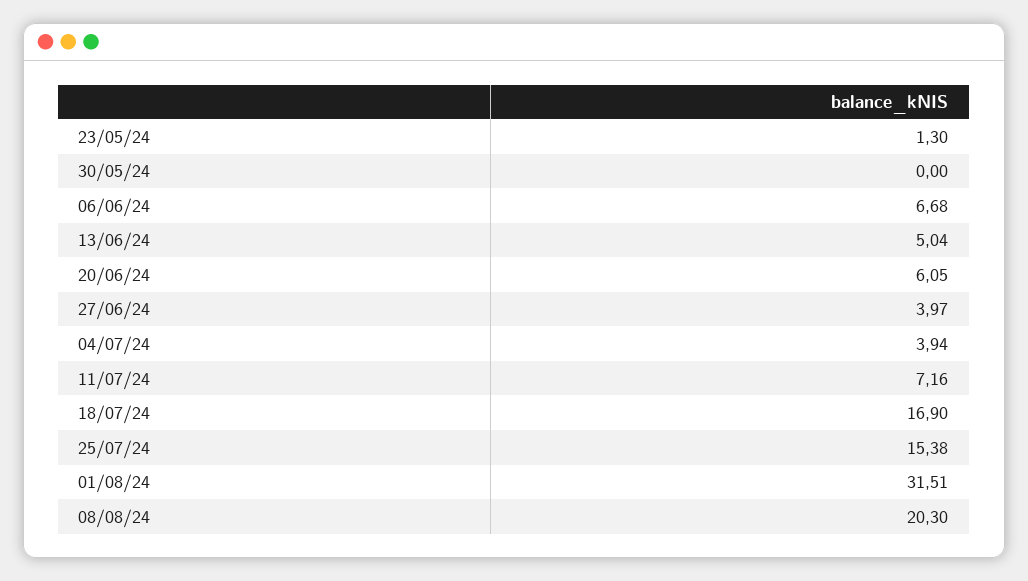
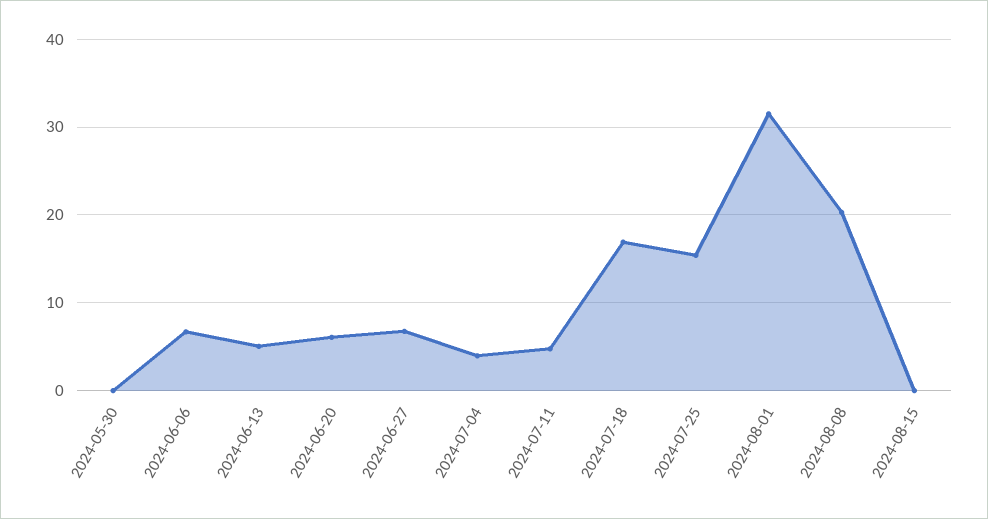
23/05/24: 1.3 -> none
27/06/24: 3.97 -> 7
11/07/24: 7.16 -> 5
2024-08-15: none -> 0

